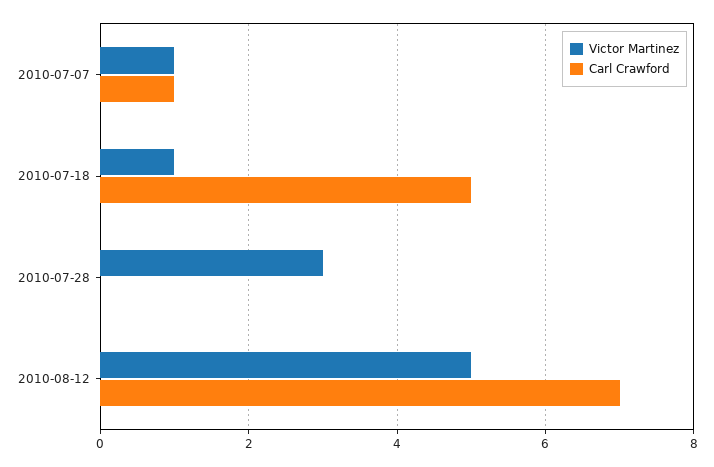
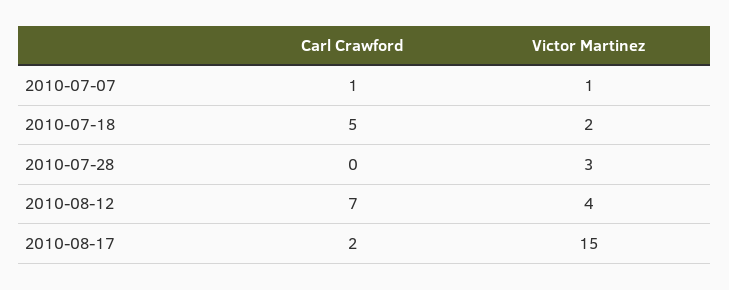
Victor Martinez, 2010-07-18: 1 -> 2
Victor Martinez, 2010-08-12: 5 -> 4
Carl Crawford, 2010-08-17: none -> 2
Victor Martinez, 2010-08-17: none -> 15

